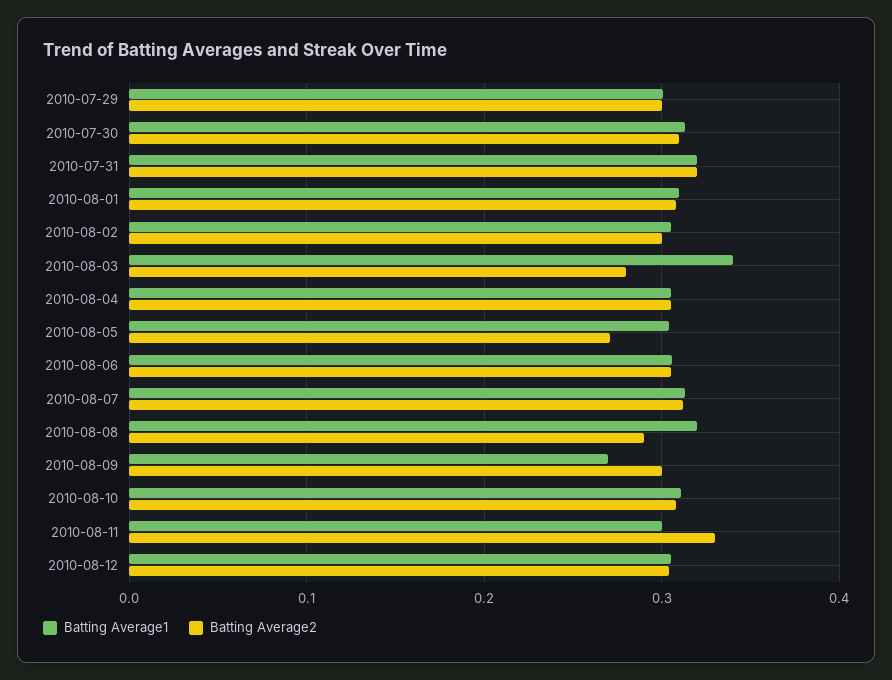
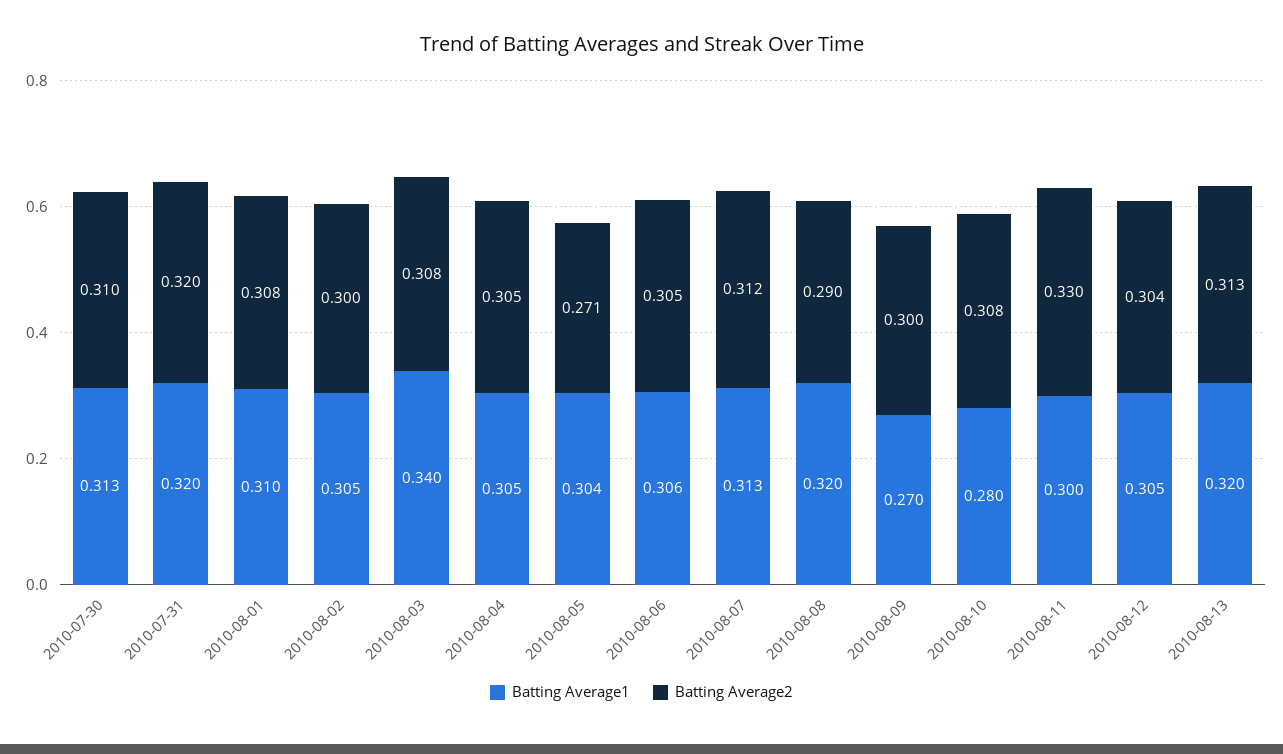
Batting Average1, 2010-07-29: 0.3 -> none
Batting Average2, 2010-07-29: 0.3 -> none
Batting Average2, 2010-08-03: 0.28 -> 0.308
Batting Average1, 2010-08-10: 0.31 -> 0.28
Batting Average1, 2010-08-13: none -> 0.32
Batting Average2, 2010-08-13: none -> 0.313

